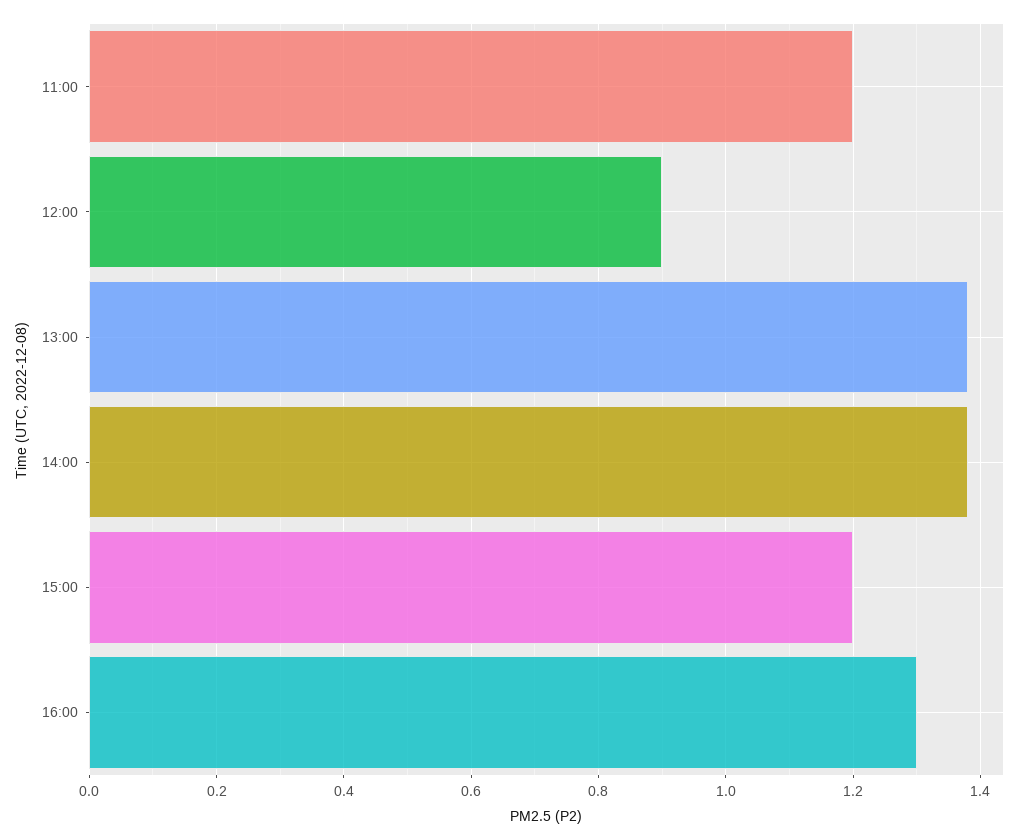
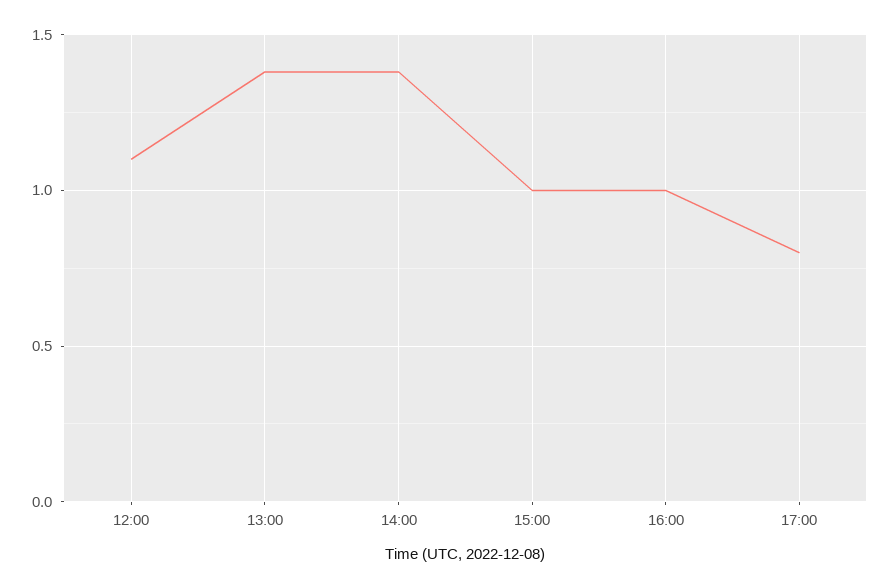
11:00: 1.2 -> none
12:00: 0.9 -> 1.1
15:00: 1.2 -> 1
16:00: 1.3 -> 1
17:00: none -> 0.8

